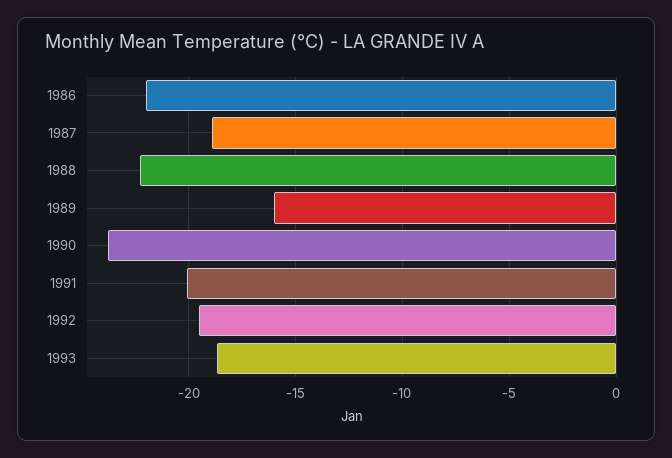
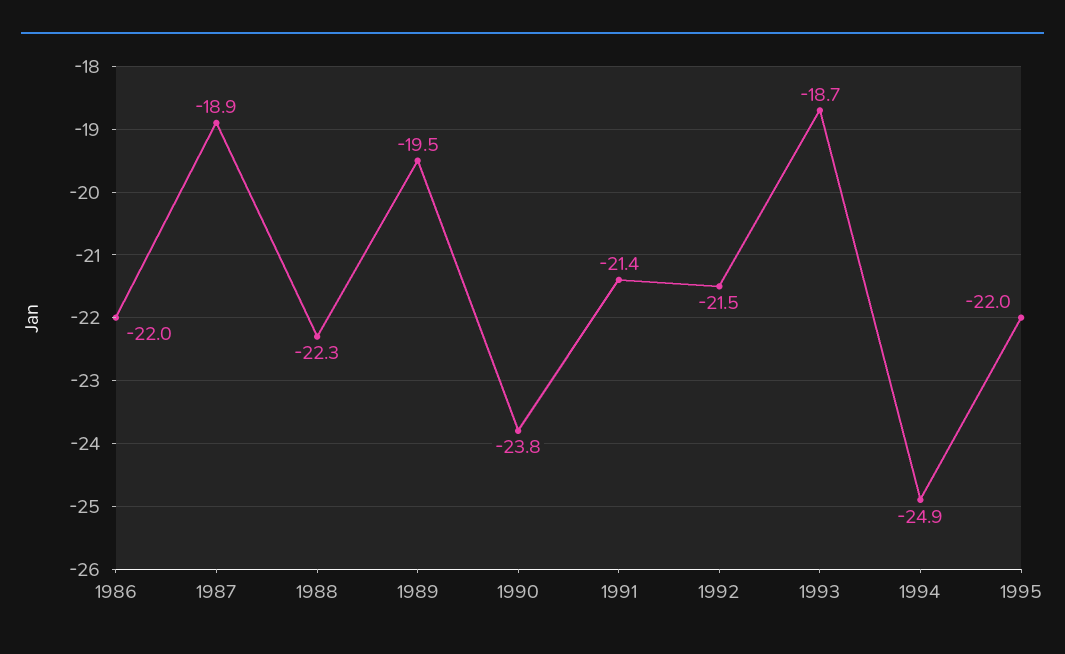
1989: -16 -> -19.5
1991: -20 -> -21.4
1992: -19.5 -> -21.5
1994: none -> -24.9
1995: none -> -22

